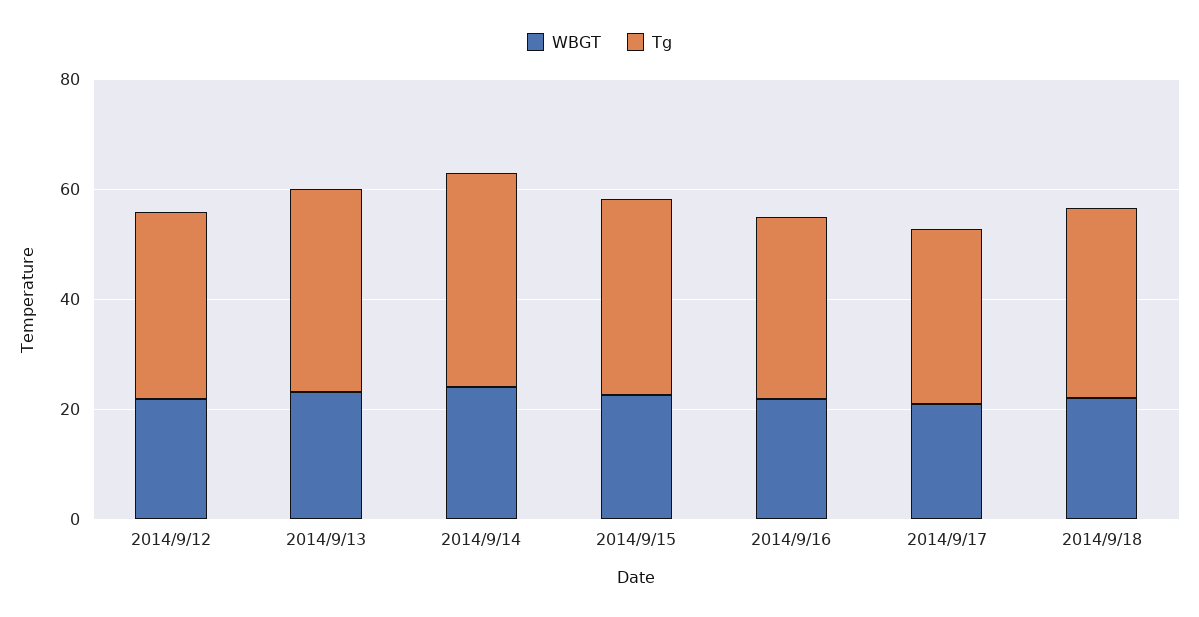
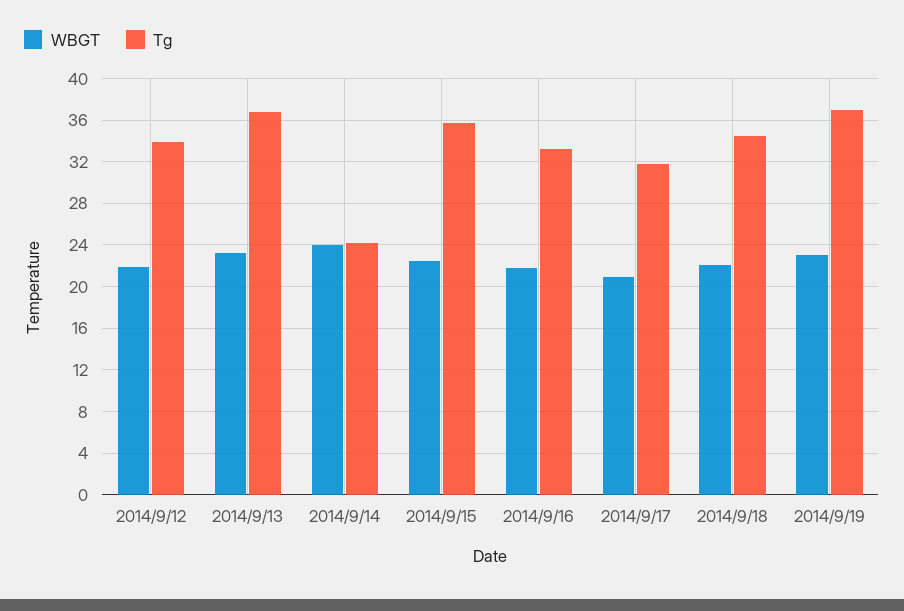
Tg, 2014/9/14: 40 -> 24
WBGT, 2014/9/19: none -> 23
Tg, 2014/9/19: none -> 37

